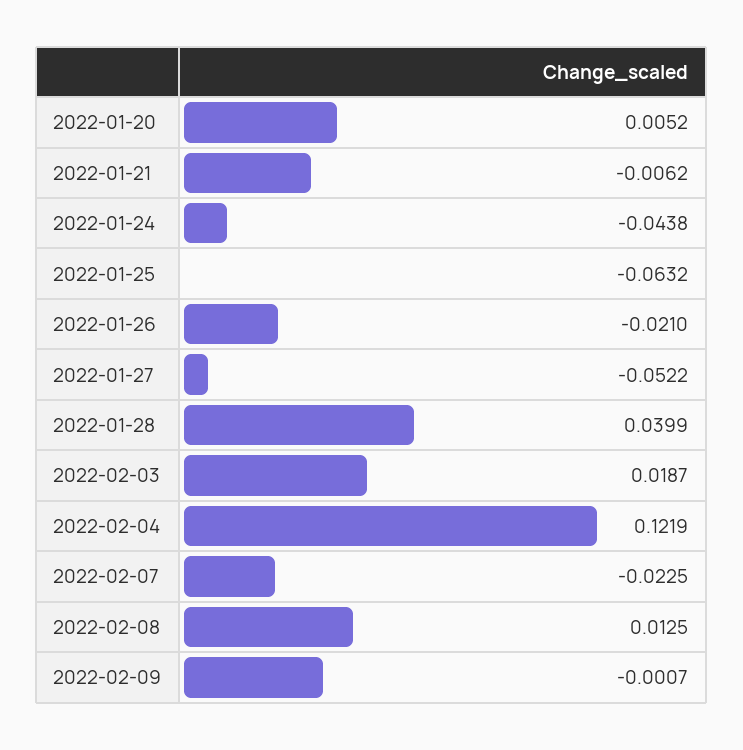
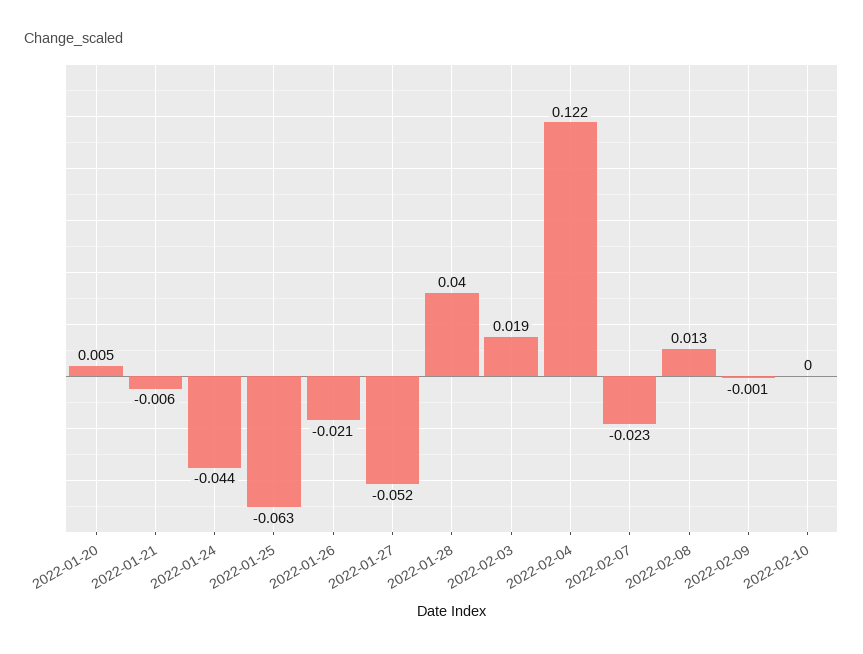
2022-02-10: none -> 0

